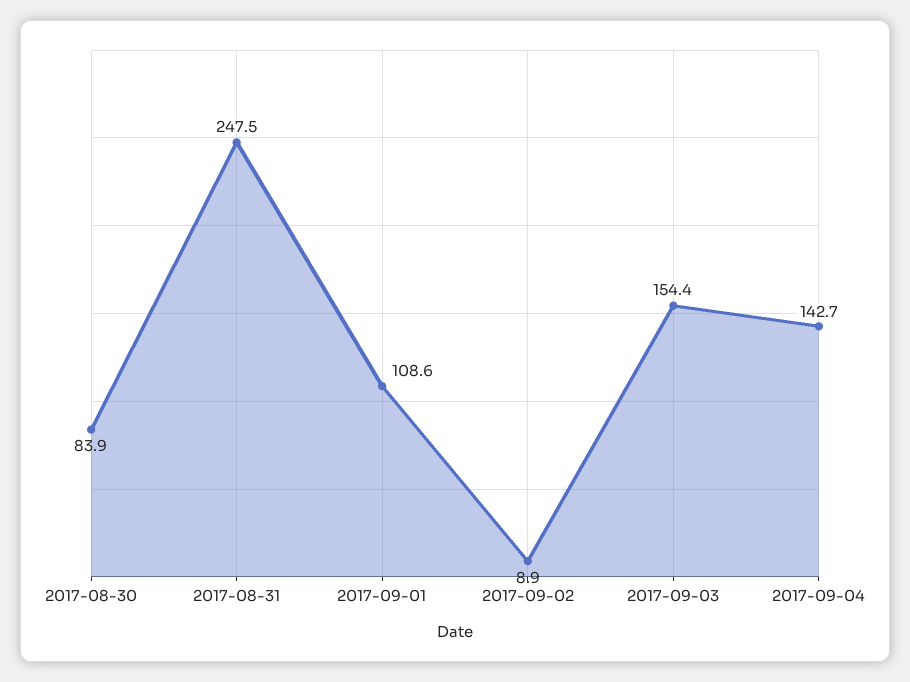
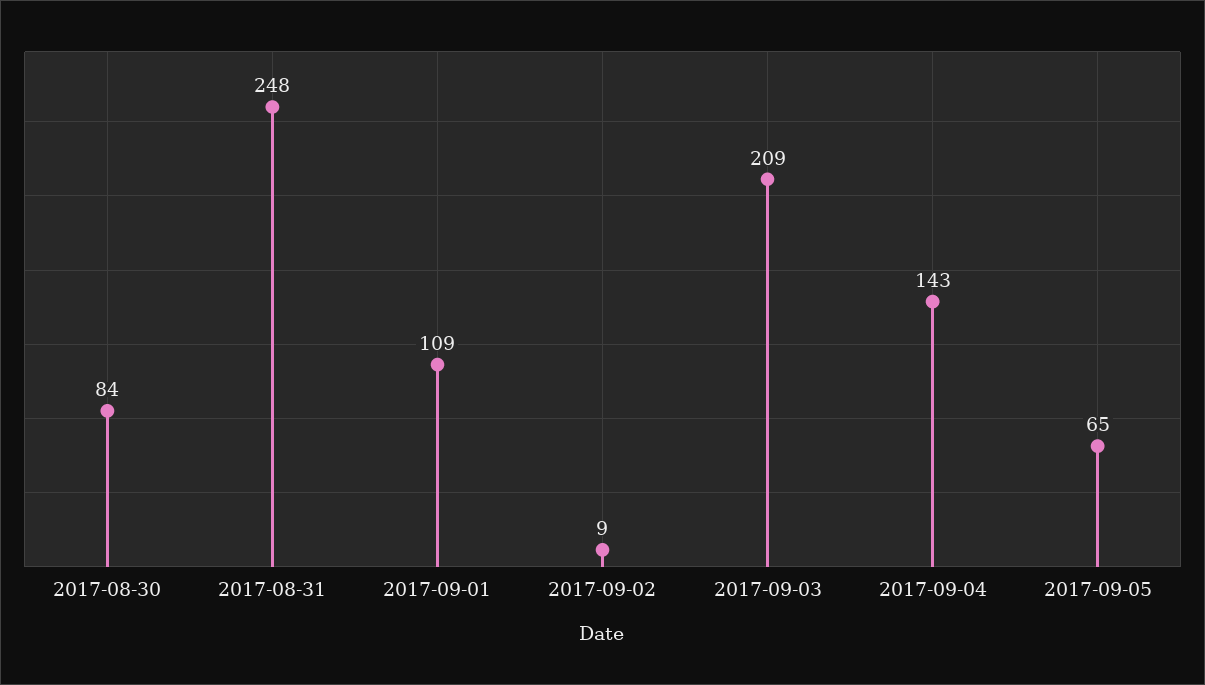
2017-09-03: 154.4 -> 209
2017-09-05: none -> 65

